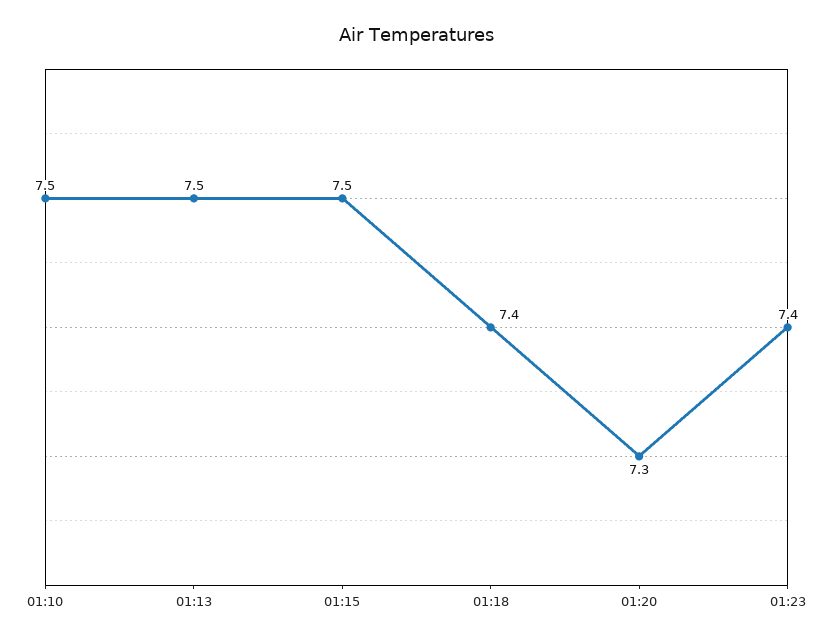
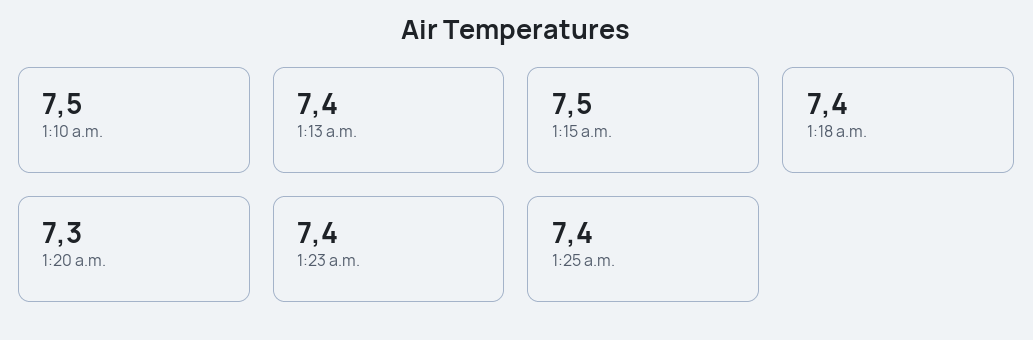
01:13: 7.5 -> 7.4
1:25 a.m.: none -> 7.4

